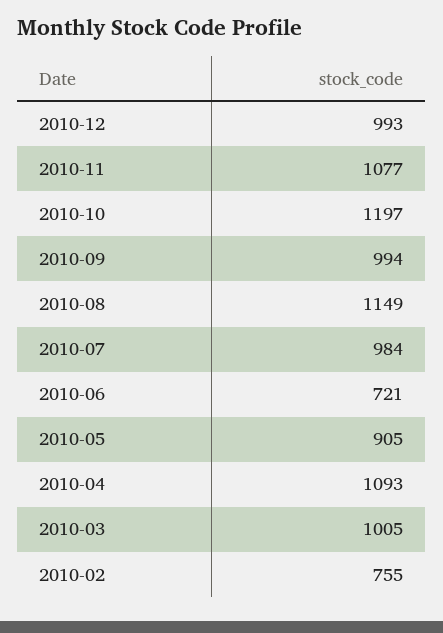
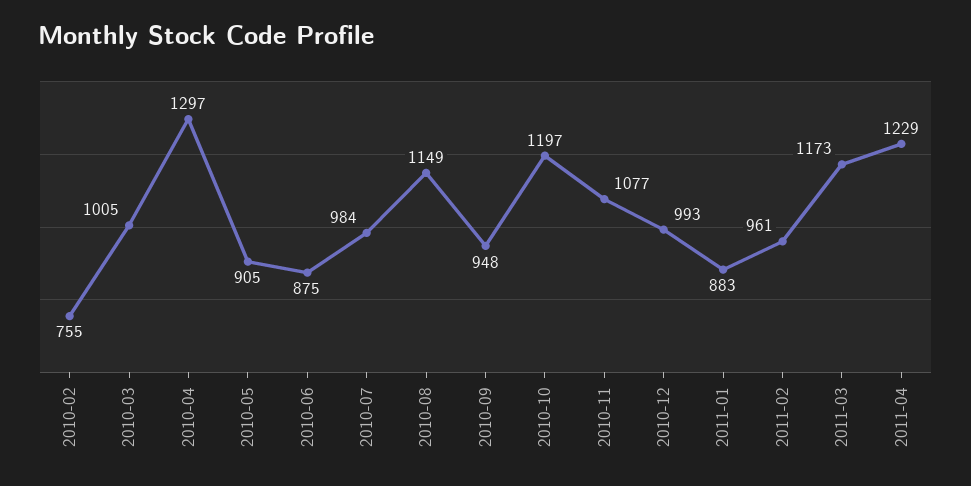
2010-09: 994 -> 948
2010-06: 721 -> 875
2010-04: 1093 -> 1297
2011-01: none -> 883
2011-02: none -> 961
2011-03: none -> 1173
2011-04: none -> 1229

